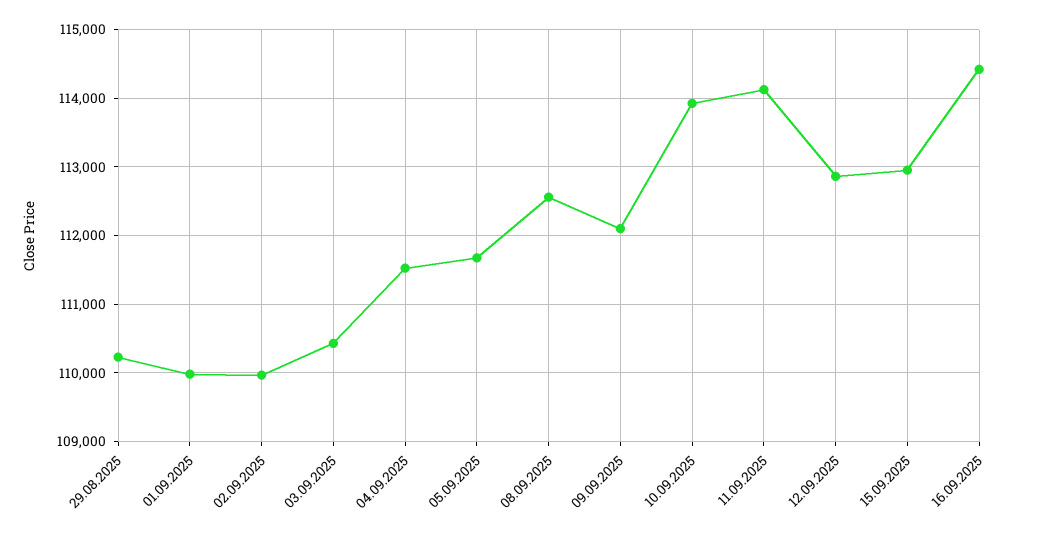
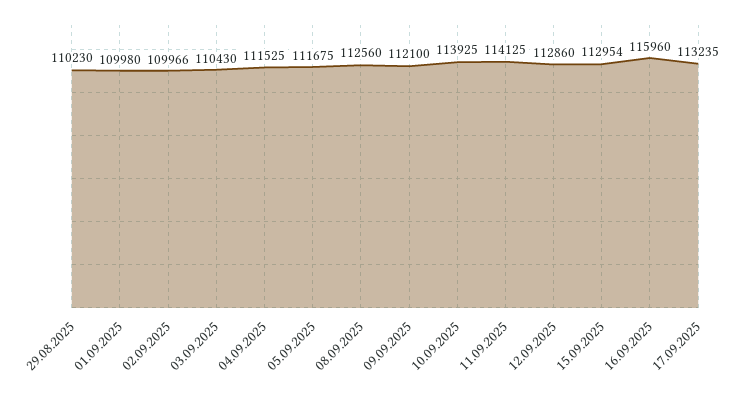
16.09.2025: 114400 -> 115960
17.09.2025: none -> 113235

